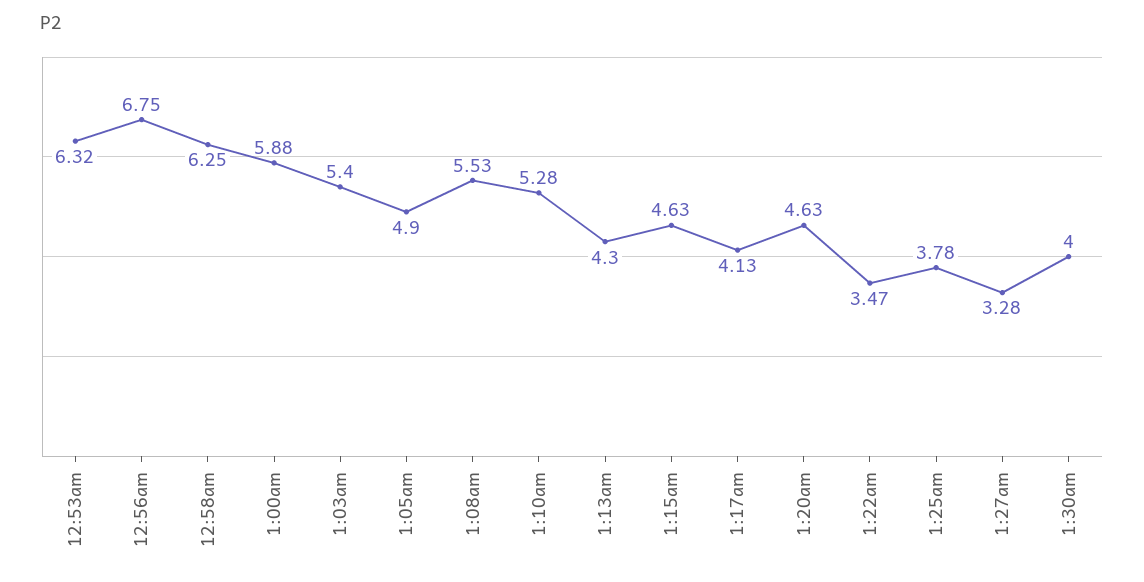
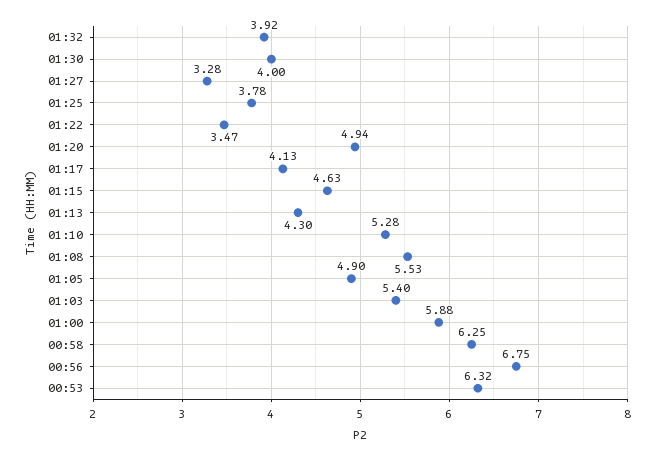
1:20am: 4.63 -> 4.94
01:32: none -> 3.92

